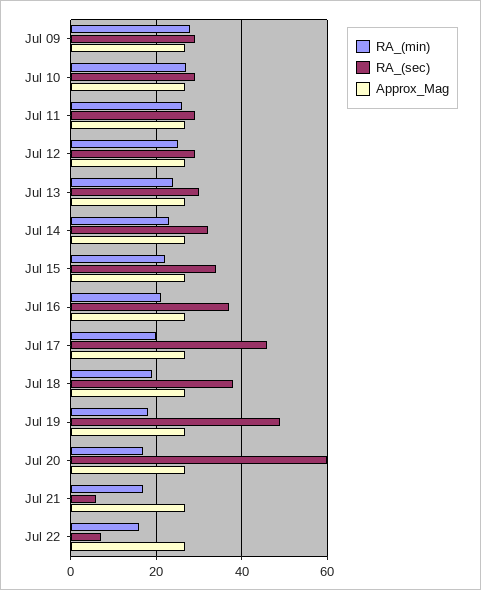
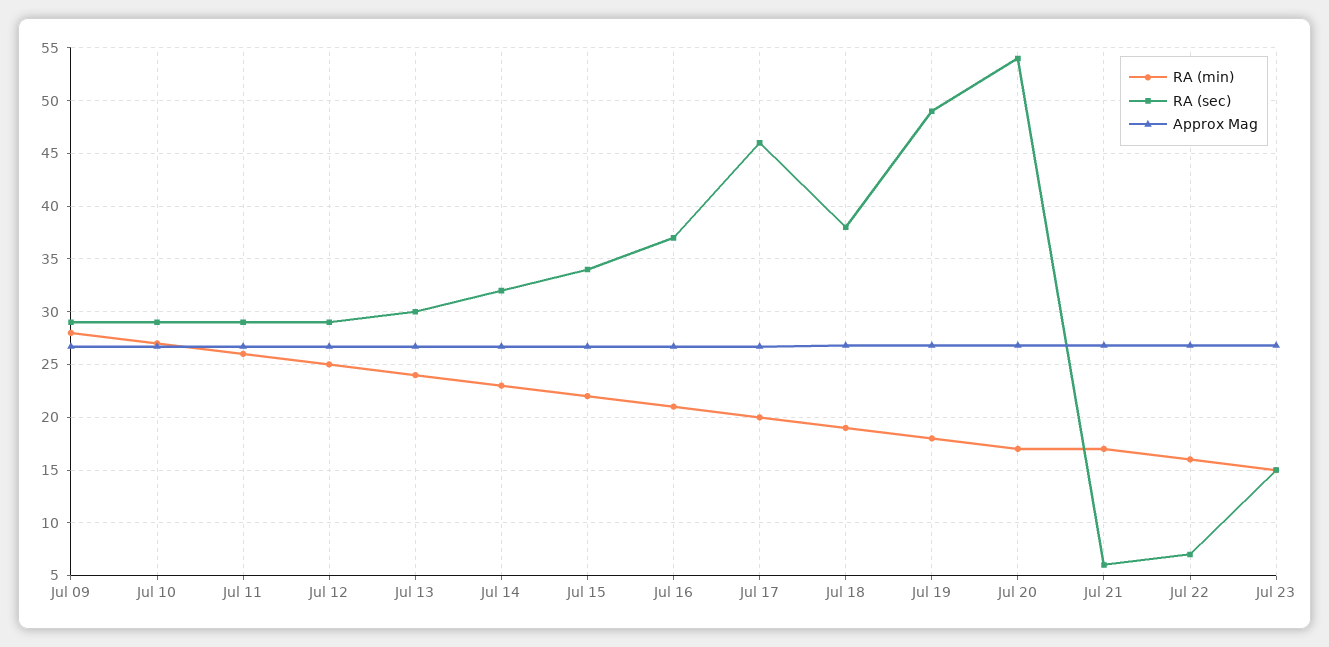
RA_(sec), Jul 20: 60 -> 54
RA_(min), Jul 23: none -> 15
RA_(sec), Jul 23: none -> 15
Approx_Mag, Jul 23: none -> 27

